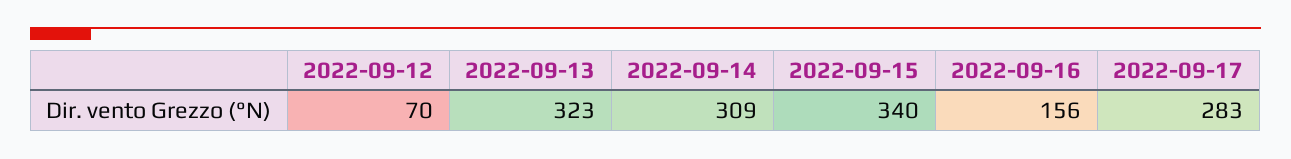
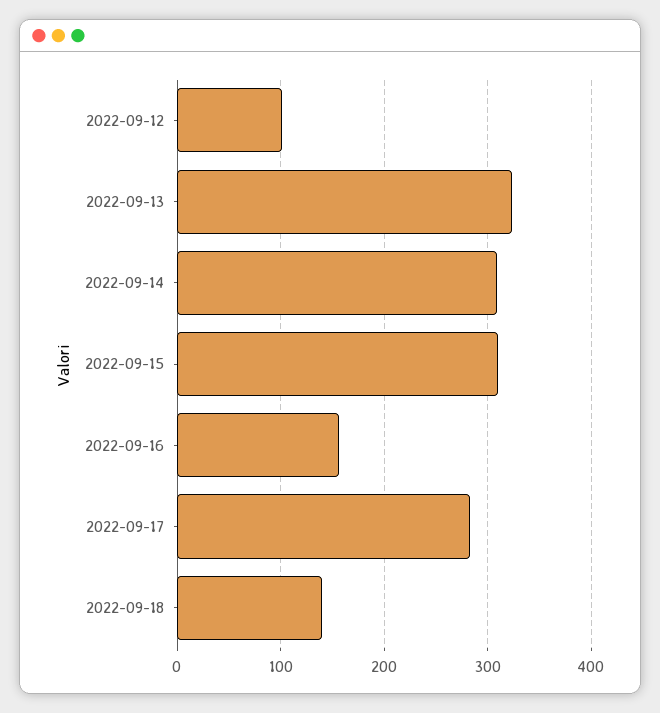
2022-09-12: 70 -> 100
2022-09-15: 340 -> 310
2022-09-18: none -> 140

